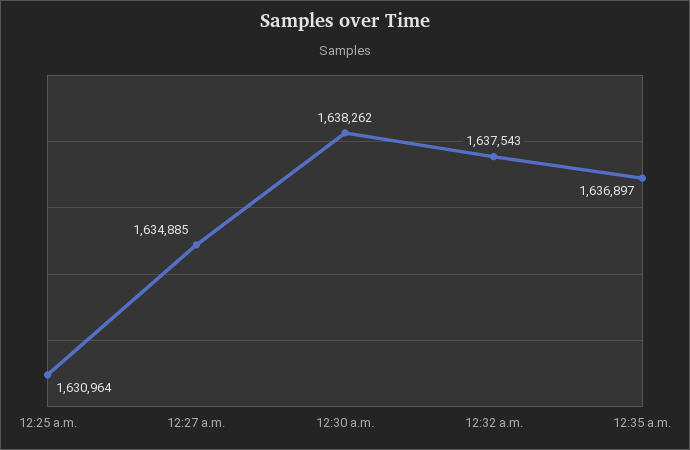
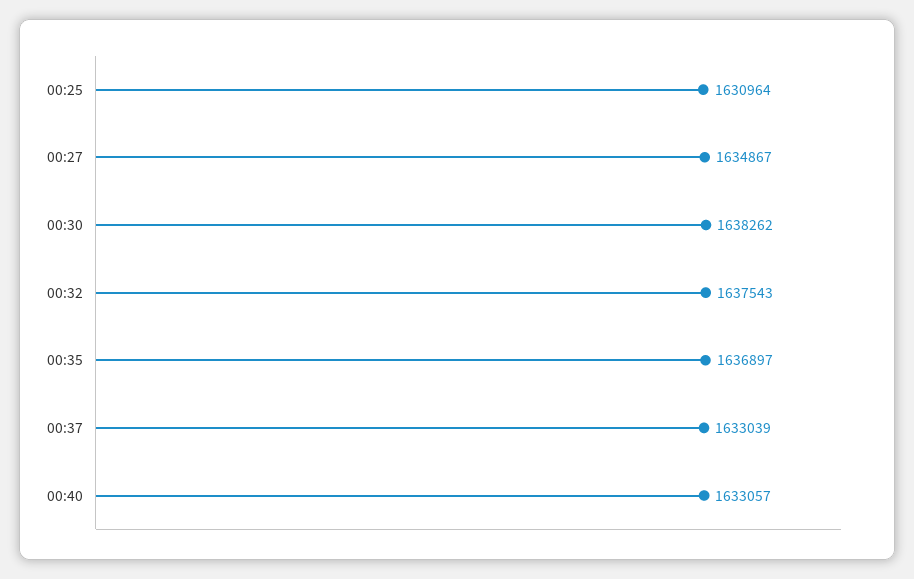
12:27 a.m.: 1634885 -> 1634867
00:37: none -> 1633039
00:40: none -> 1633057

